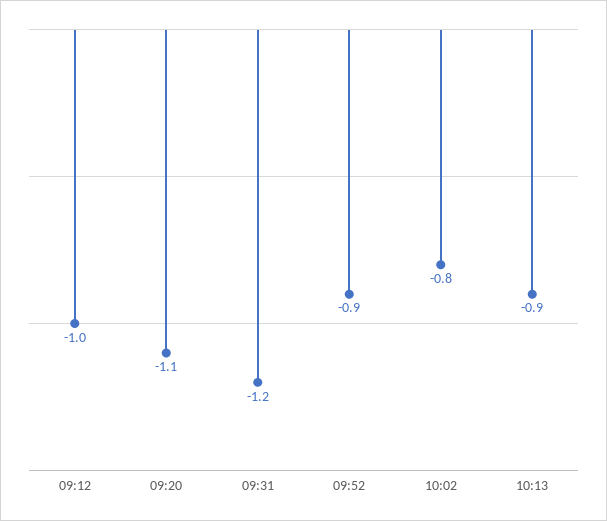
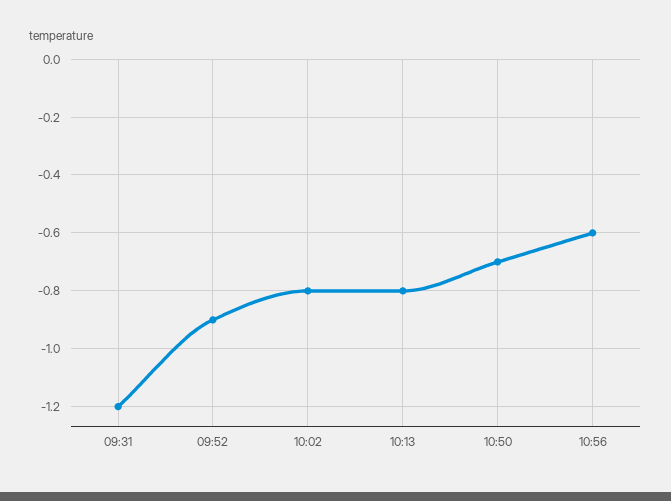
09:12: -1 -> none
09:20: -1.1 -> none
10:13: -0.9 -> -0.8
10:50: none -> -0.7
10:56: none -> -0.6

